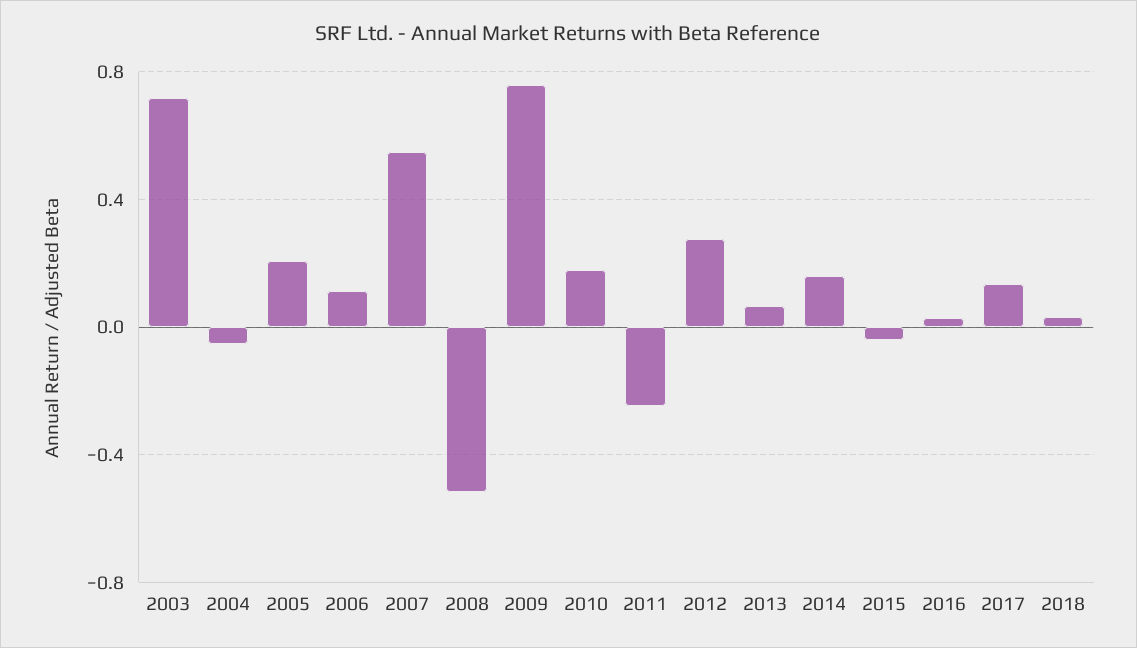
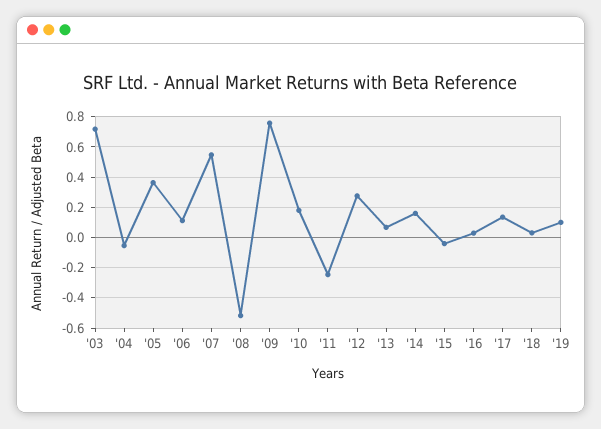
2005: 0.2 -> 0.35
'19: none -> 0.1

